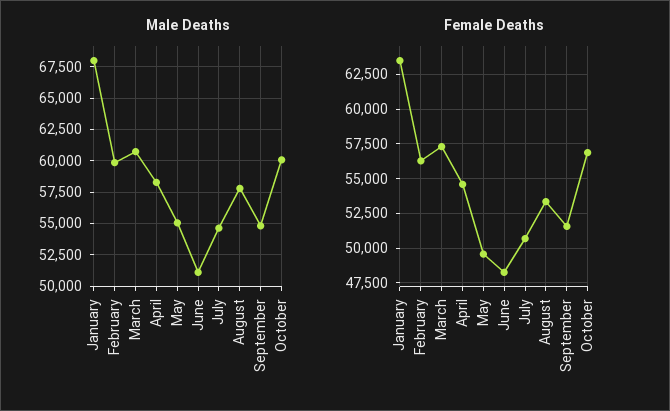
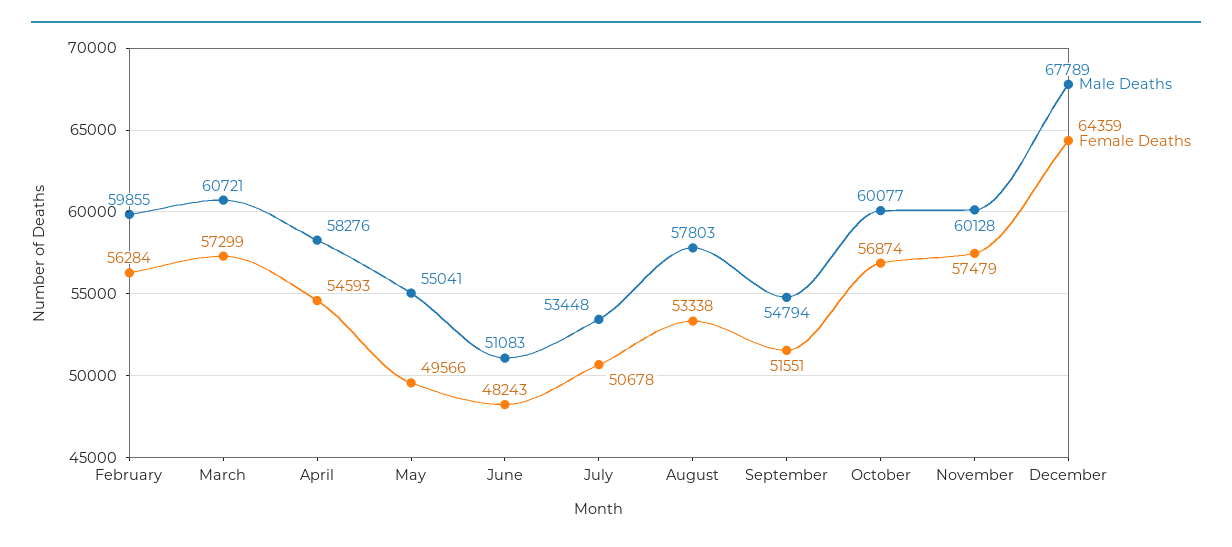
Male Deaths, January: 68000 -> none
Male Deaths, July: 54500 -> 53448
Female Deaths, January: 63500 -> none
Male Deaths, November: none -> 60128
Female Deaths, November: none -> 57479
Male Deaths, December: none -> 67789
Female Deaths, December: none -> 64359

